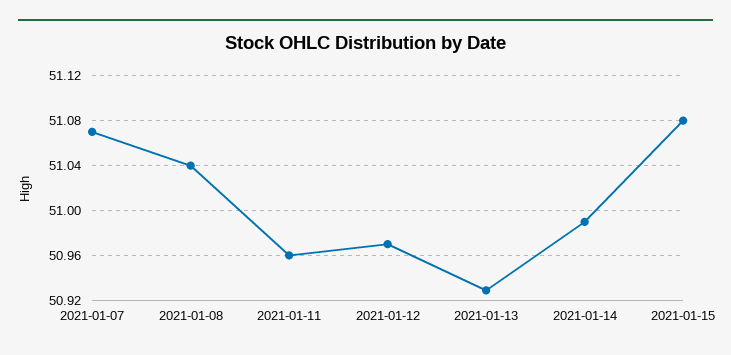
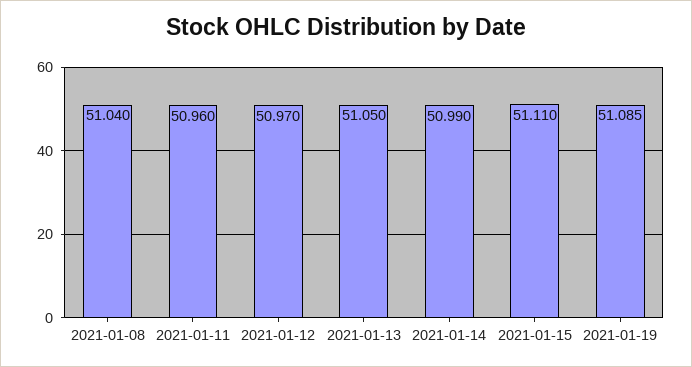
2021-01-07: 51.07 -> none
2021-01-13: 50.93 -> 51.05
2021-01-15: 51.08 -> 51.11
2021-01-19: none -> 51.085

